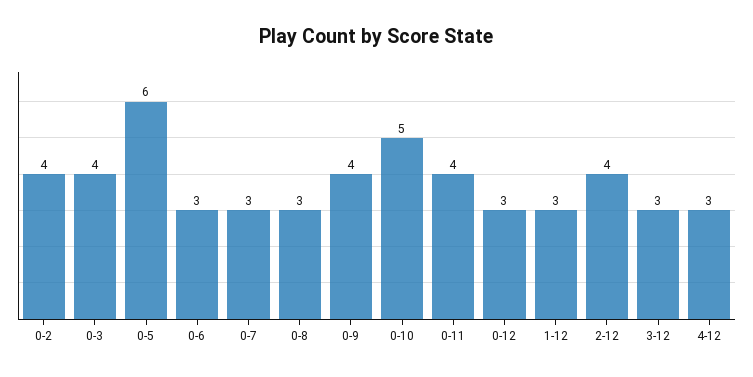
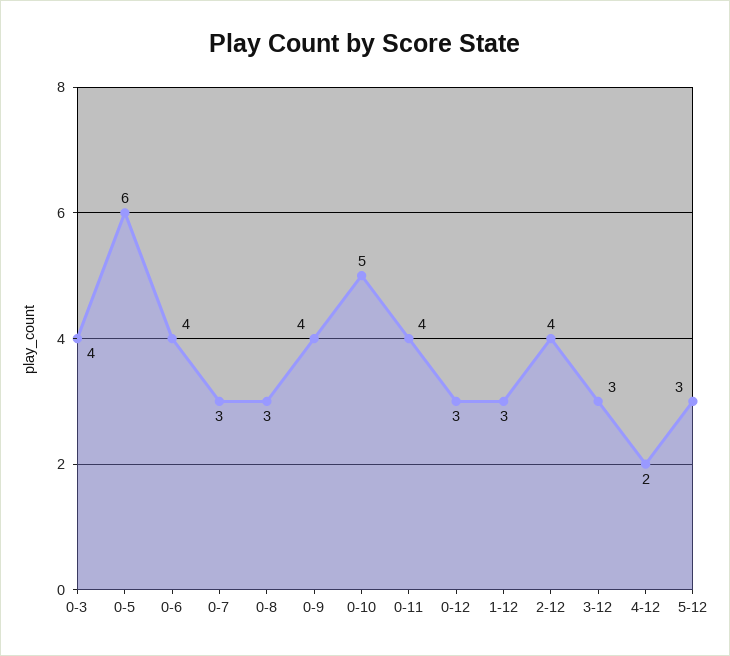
0-2: 4 -> none
0-6: 3 -> 4
4-12: 3 -> 2
5-12: none -> 3

